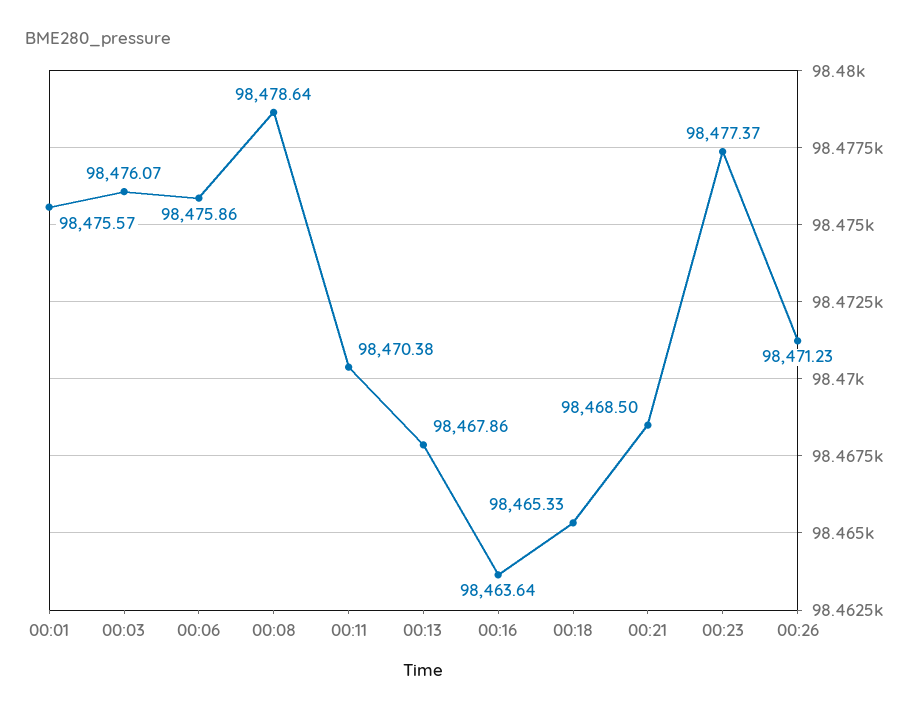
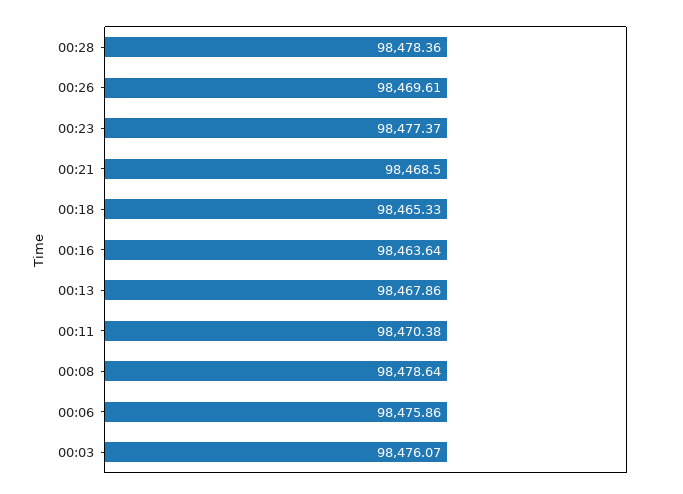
00:01: 98475.57 -> none
00:26: 98471.23 -> 98469.61
00:28: none -> 98478.36

